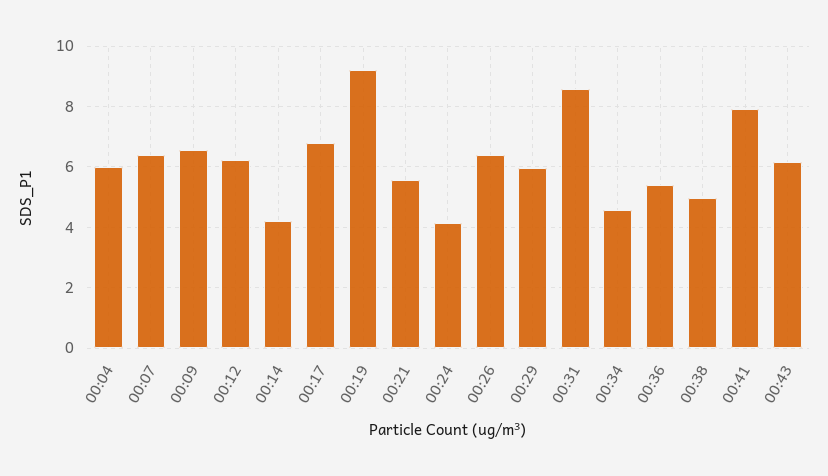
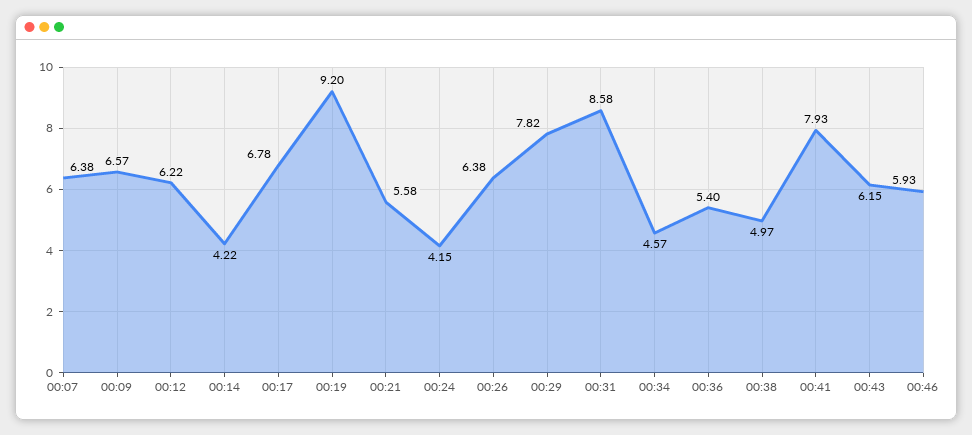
00:04: 6 -> none
00:29: 6 -> 7.82
00:46: none -> 5.93

